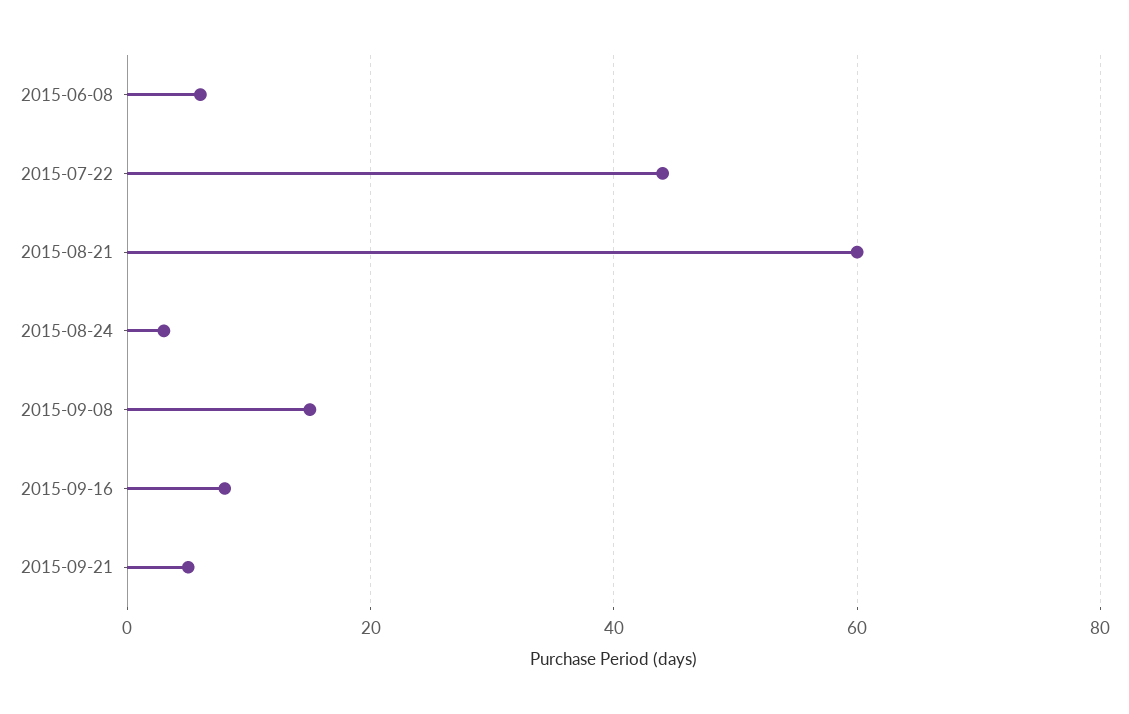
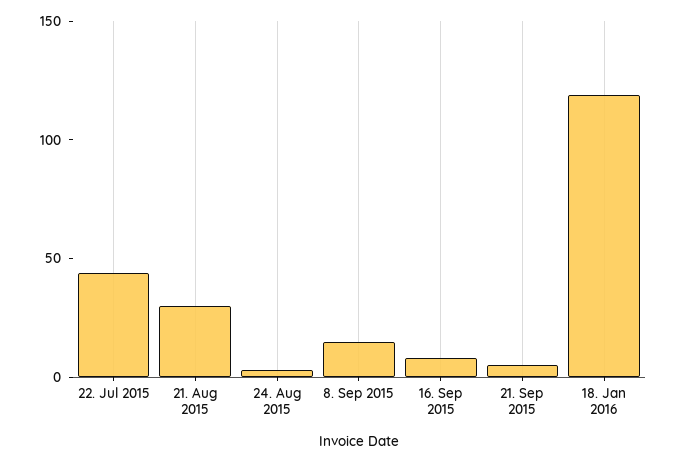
2015-06-08: 5 -> none
2015-08-21: 60 -> 30
18. Jan 2016: none -> 120

